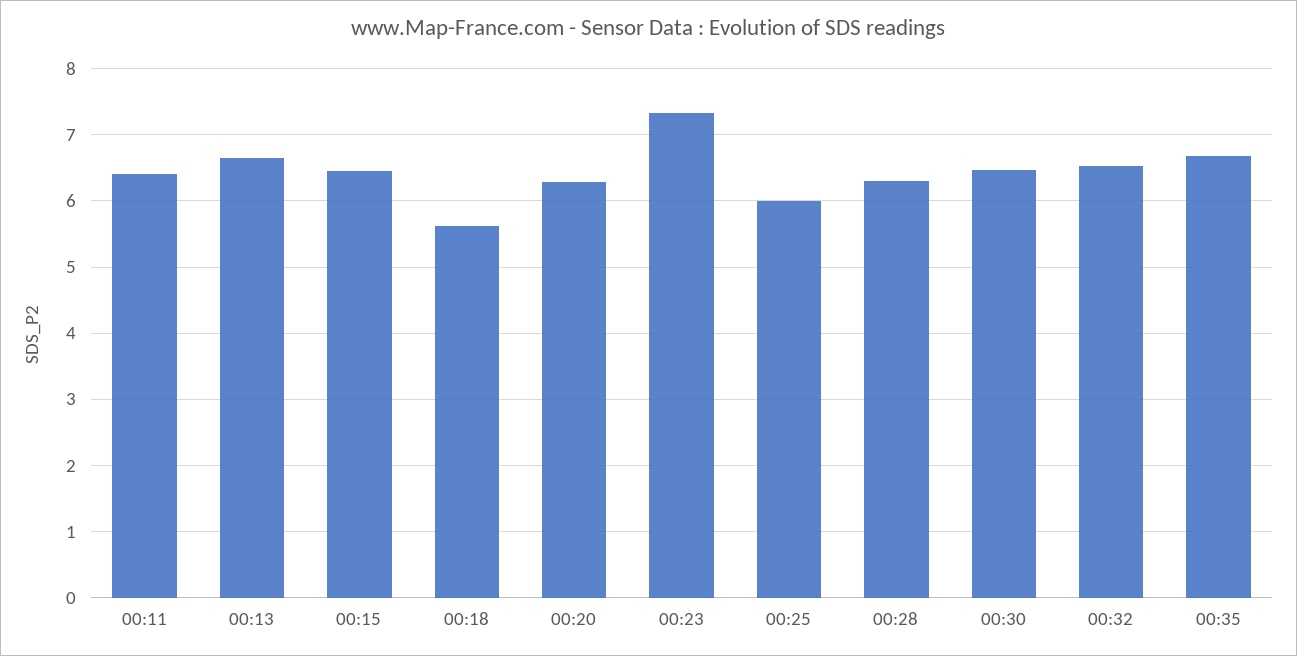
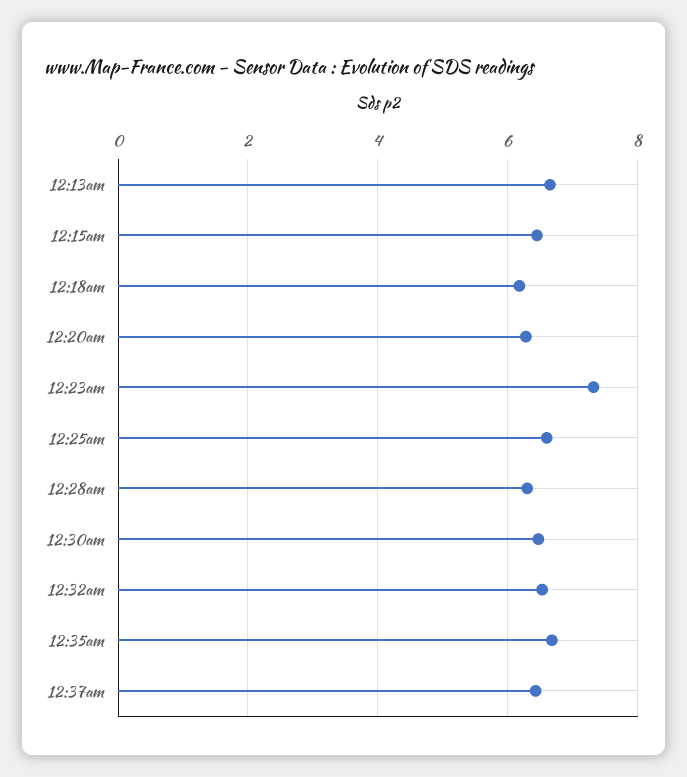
00:11: 6.4 -> none
00:18: 5.6 -> 6.2
00:25: 6 -> 6.6
12:37am: none -> 6.4

